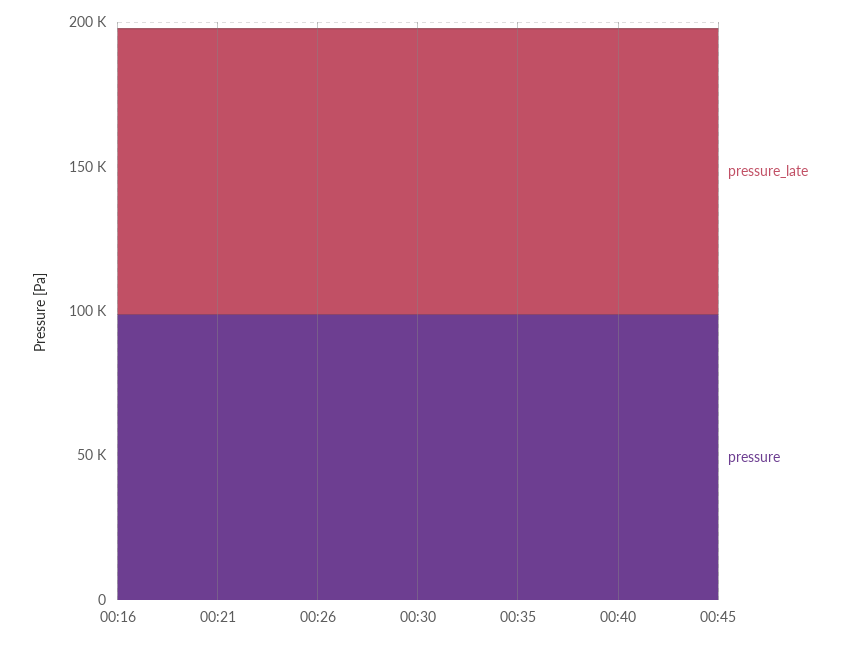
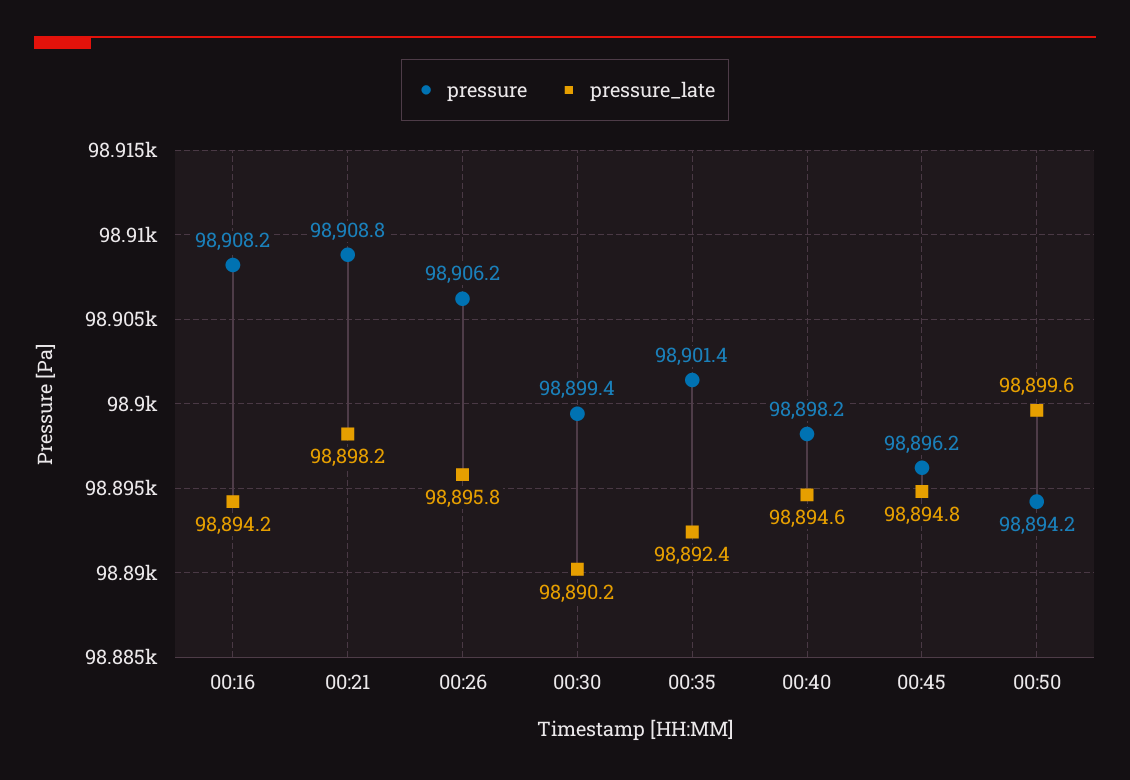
pressure, 00:50: none -> 98894.2
pressure_late, 00:50: none -> 98899.6

